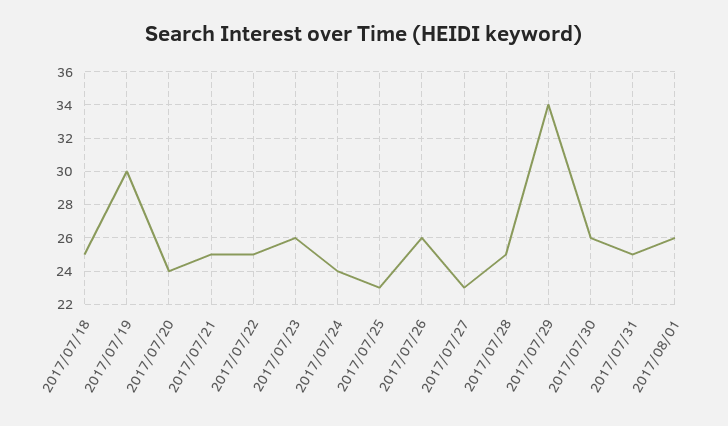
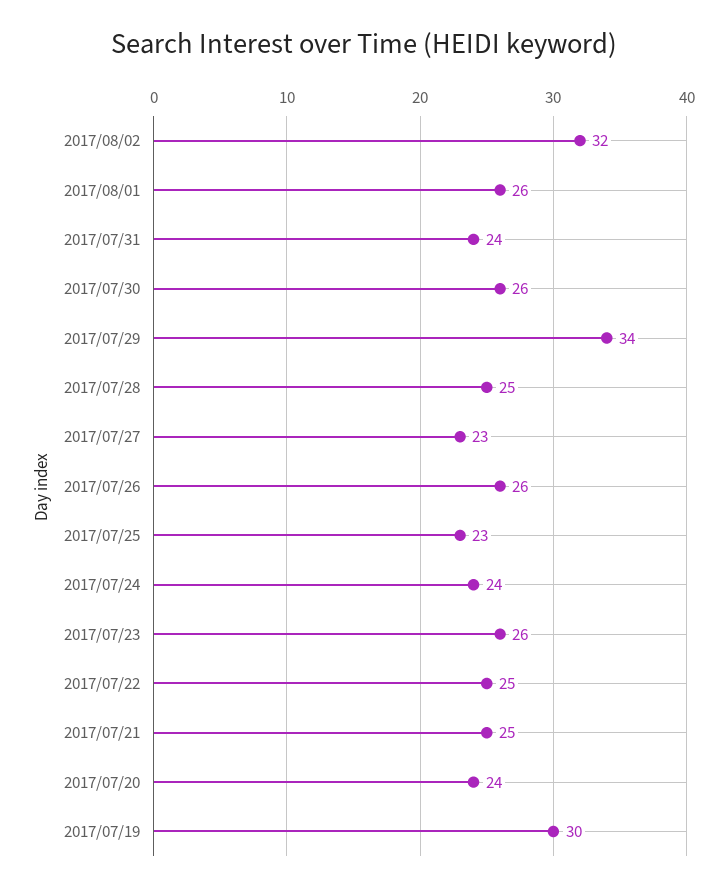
2017/07/18: 25 -> none
2017/07/31: 25 -> 24
2017/08/02: none -> 32

